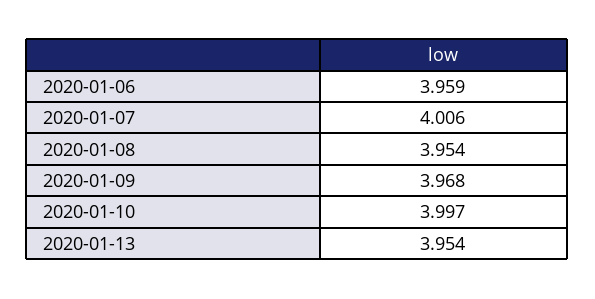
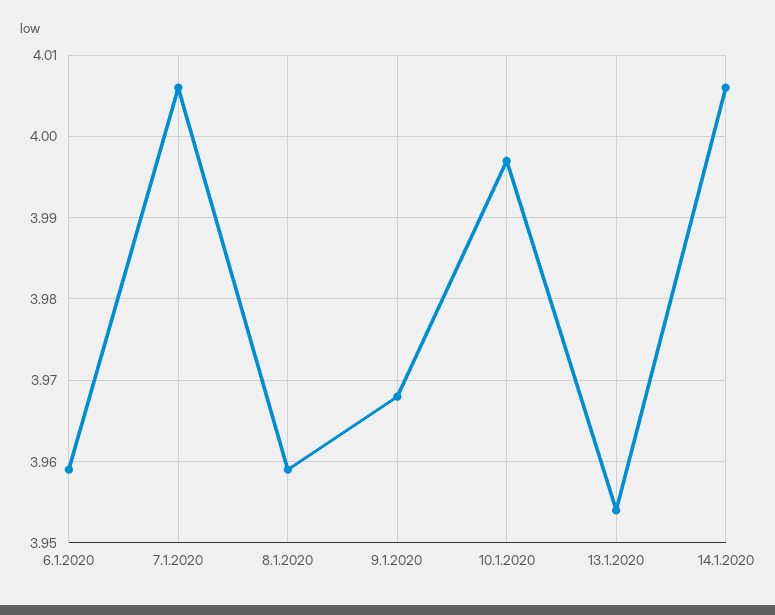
2020-01-08: 3.954 -> 3.959
14.1.2020: none -> 4.006

